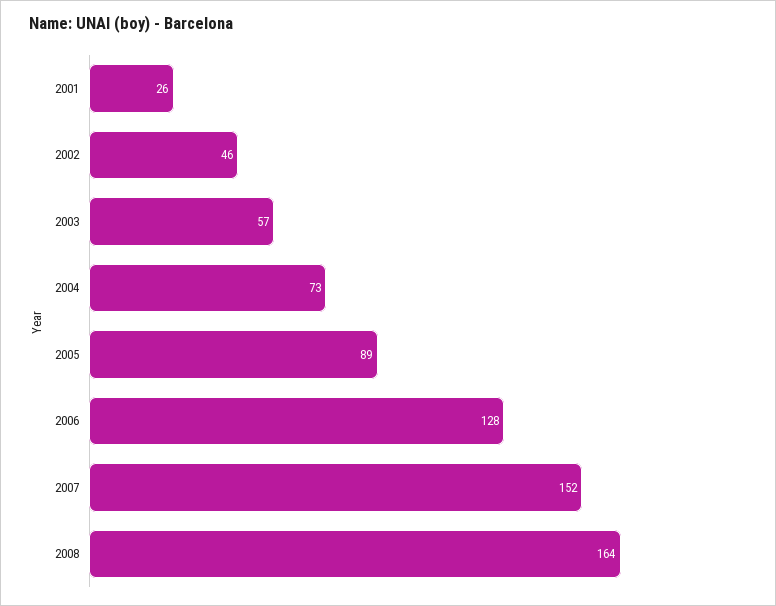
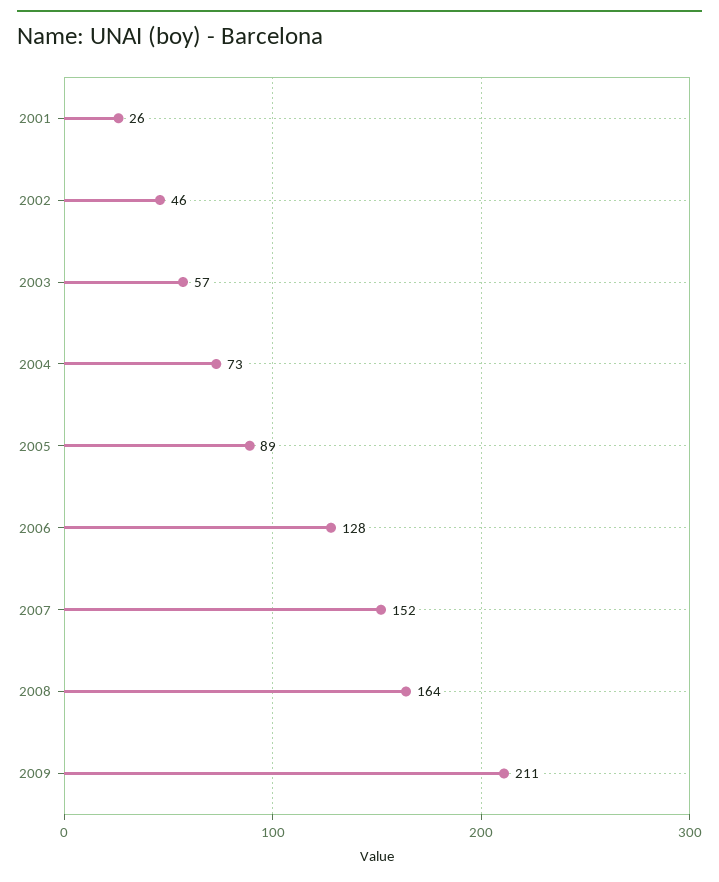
2009: none -> 211

